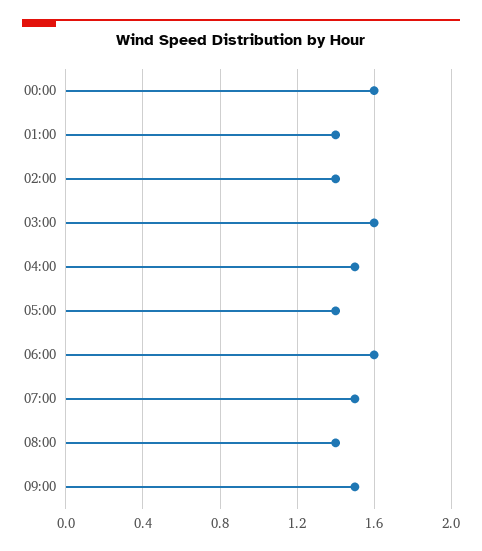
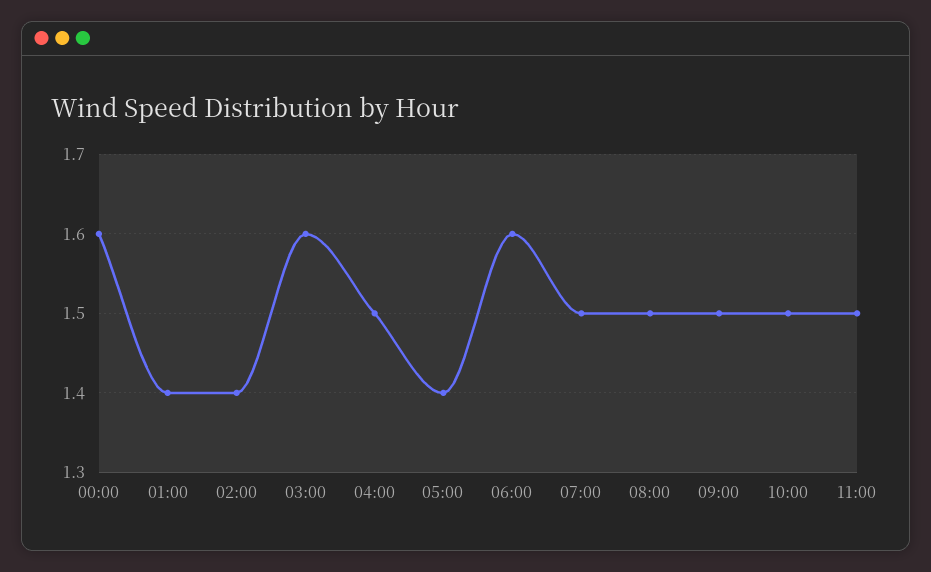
08:00: 1.4 -> 1.5
10:00: none -> 1.5
11:00: none -> 1.5

